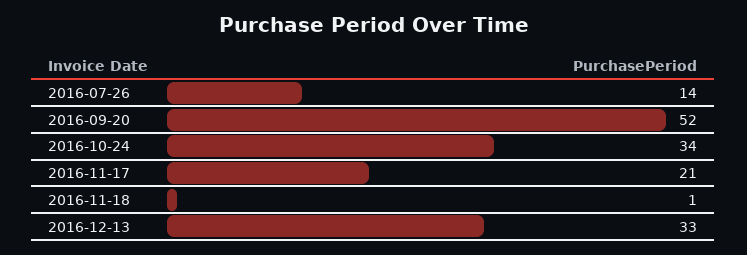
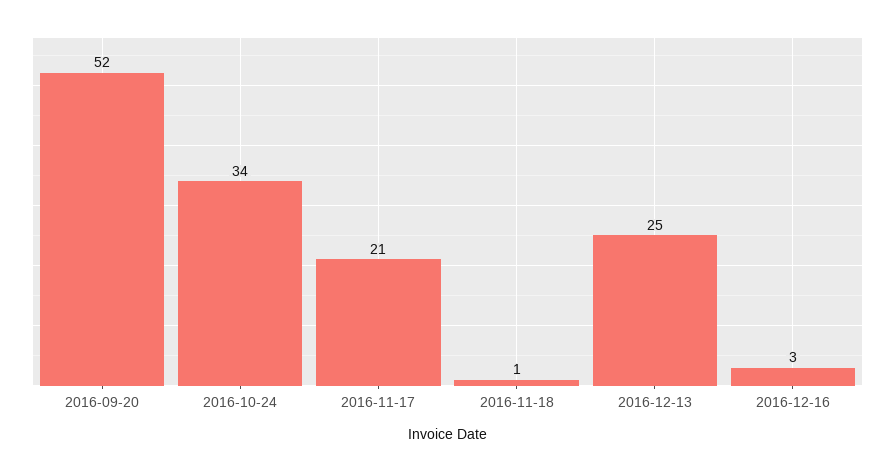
2016-07-26: 14 -> none
2016-12-13: 33 -> 25
2016-12-16: none -> 3

